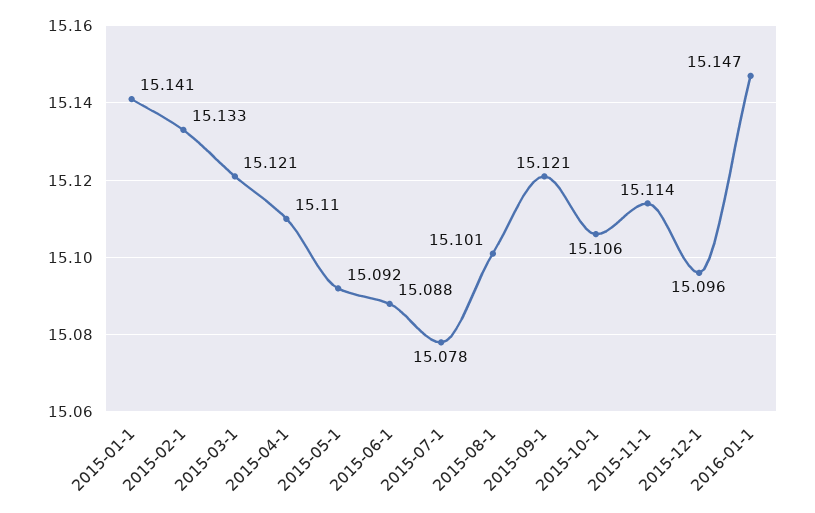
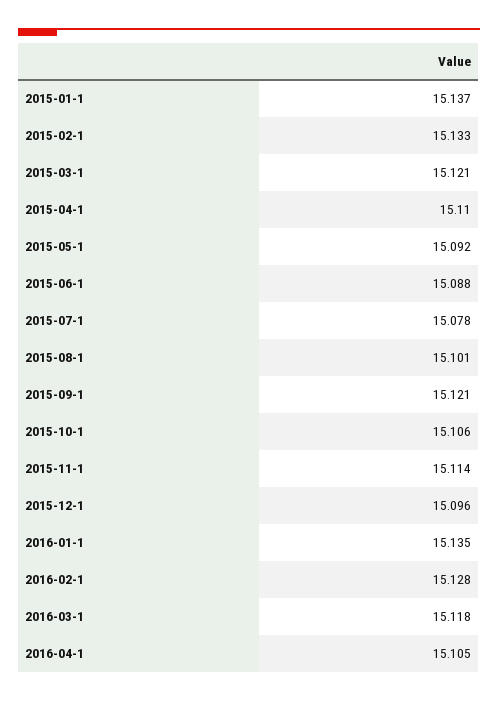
2015-01-1: 15.141 -> 15.137
2016-01-1: 15.147 -> 15.135
2016-02-1: none -> 15.128
2016-03-1: none -> 15.118
2016-04-1: none -> 15.105

